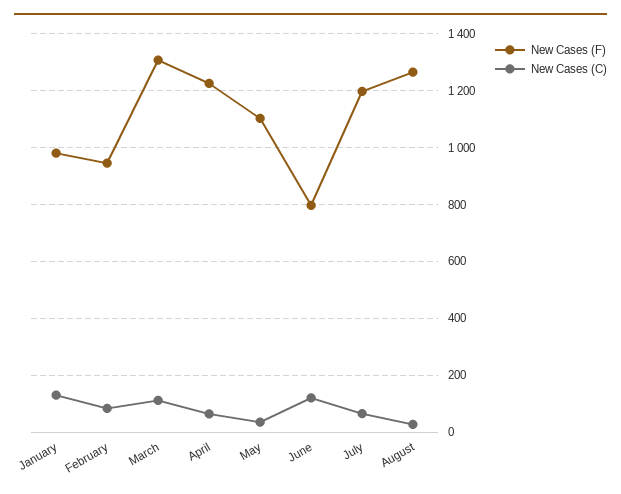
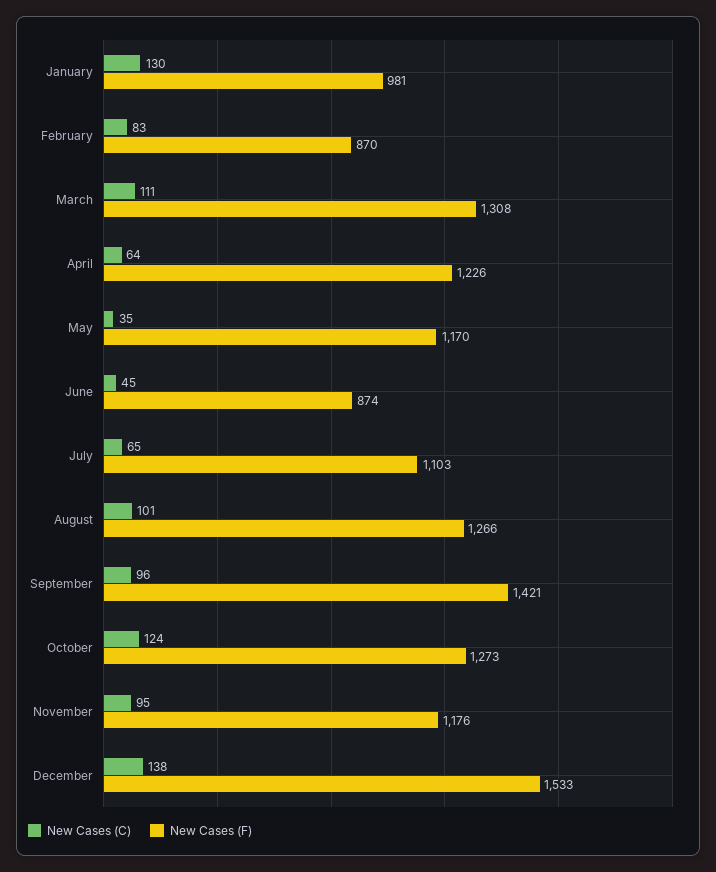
New Cases (F), February: 950 -> 870
New Cases (F), May: 1100 -> 1170
New Cases (F), June: 800 -> 874
New Cases (C), June: 125 -> 45
New Cases (F), July: 1200 -> 1103
New Cases (C), August: 25 -> 101
New Cases (C), September: none -> 96
New Cases (F), September: none -> 1421
New Cases (C), October: none -> 124
New Cases (F), October: none -> 1273
New Cases (C), November: none -> 95
New Cases (F), November: none -> 1176
New Cases (C), December: none -> 138
New Cases (F), December: none -> 1533

